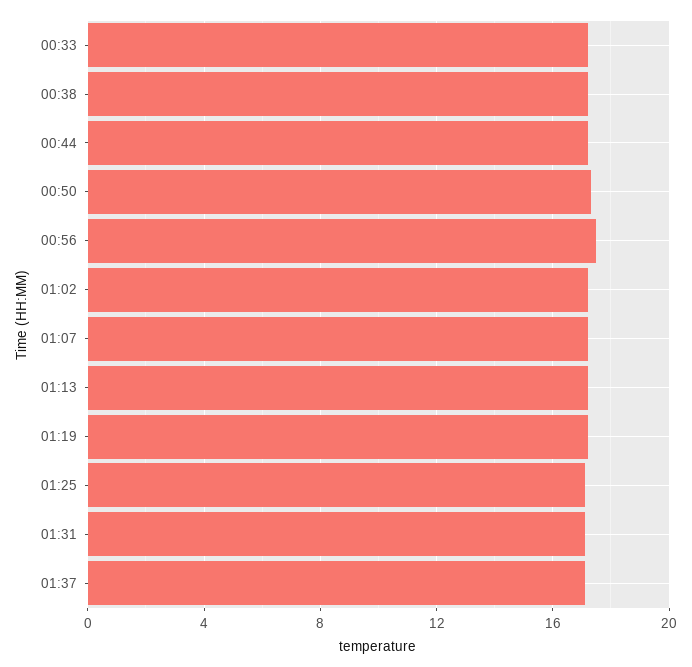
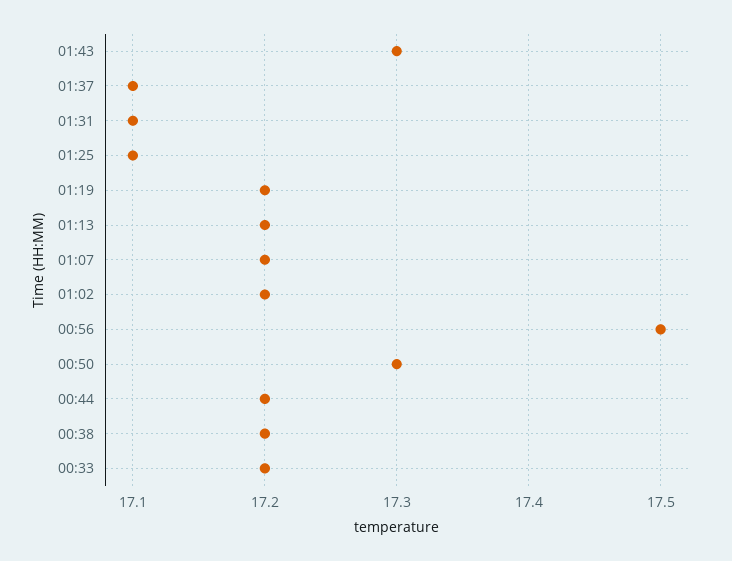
01:43: none -> 17.3

